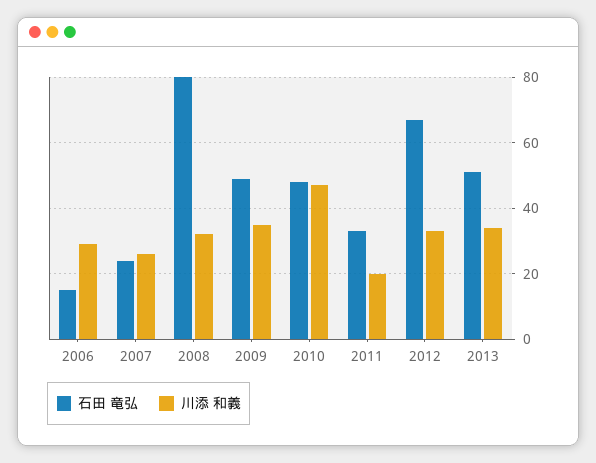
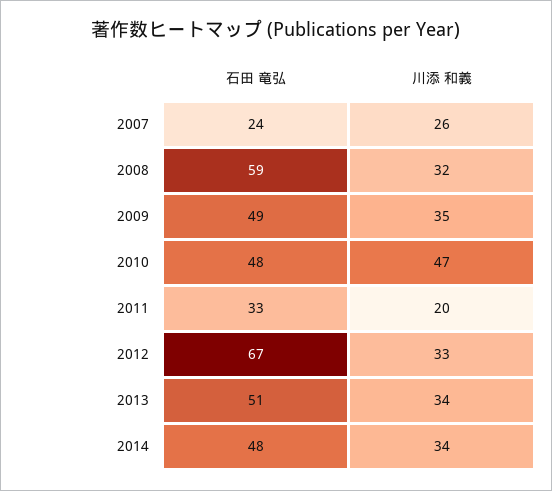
石田 竜弘, 2006: 15 -> none
川添 和義, 2006: 30 -> none
石田 竜弘, 2008: 80 -> 59
石田 竜弘, 2014: none -> 48
川添 和義, 2014: none -> 34

